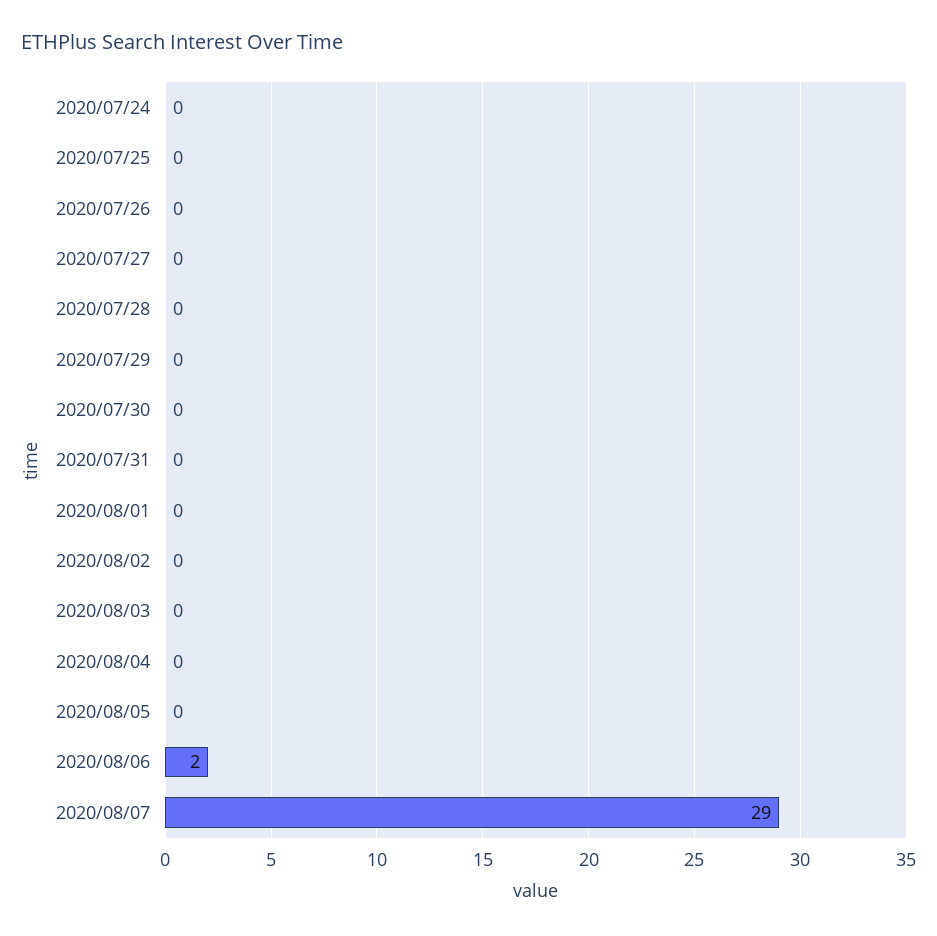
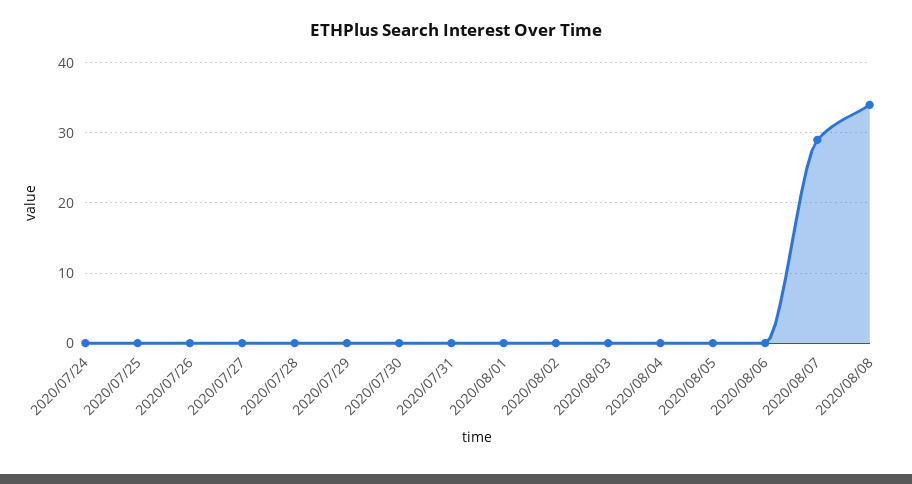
2020/08/06: 2 -> 0
2020/08/08: none -> 34

